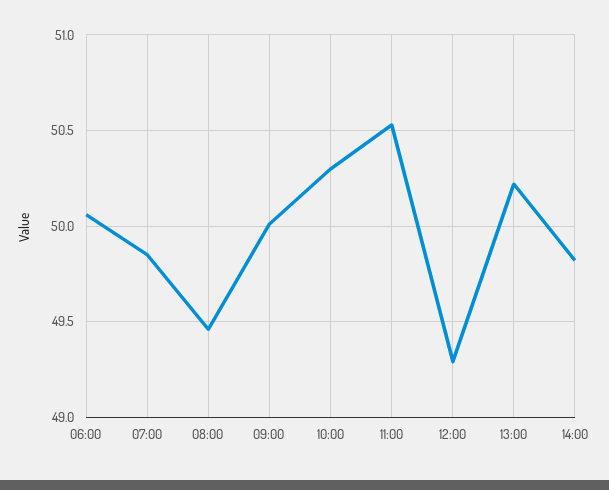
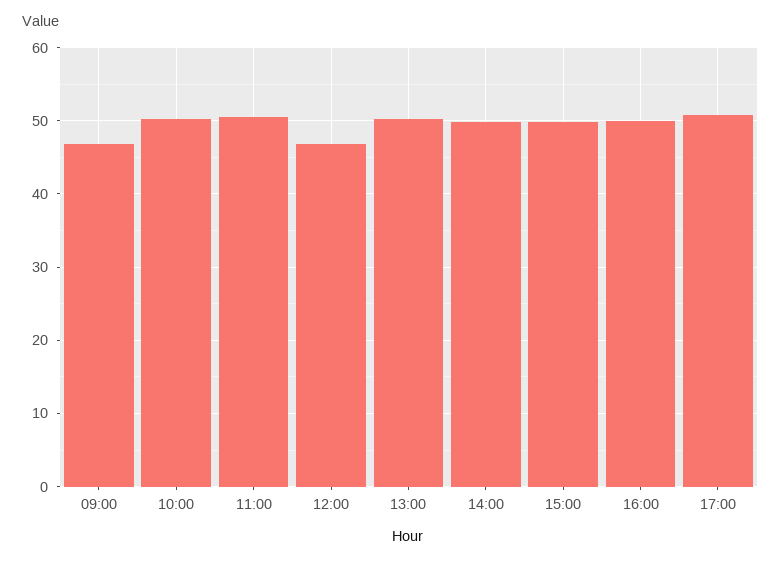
06:00: 50.05 -> none
07:00: 49.85 -> none
08:00: 49.45 -> none
09:00: 50 -> 47
12:00: 49.3 -> 47
15:00: none -> 50
16:00: none -> 50
17:00: none -> 51

